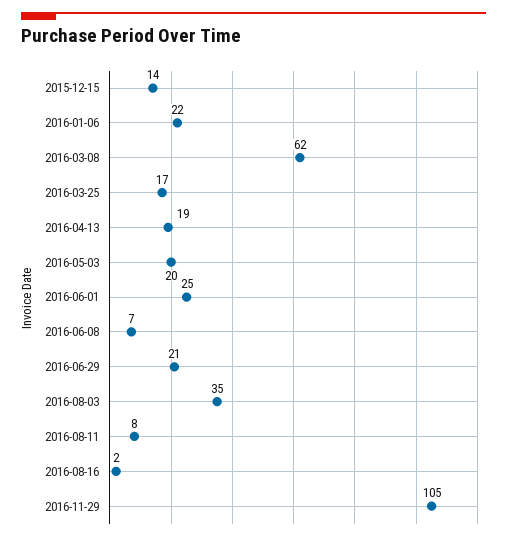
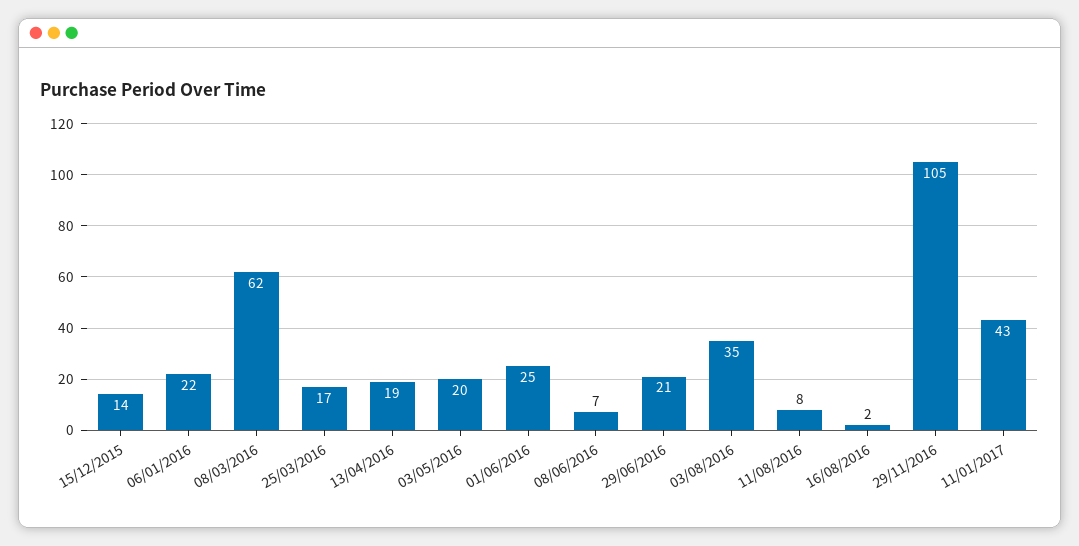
11/01/2017: none -> 43

